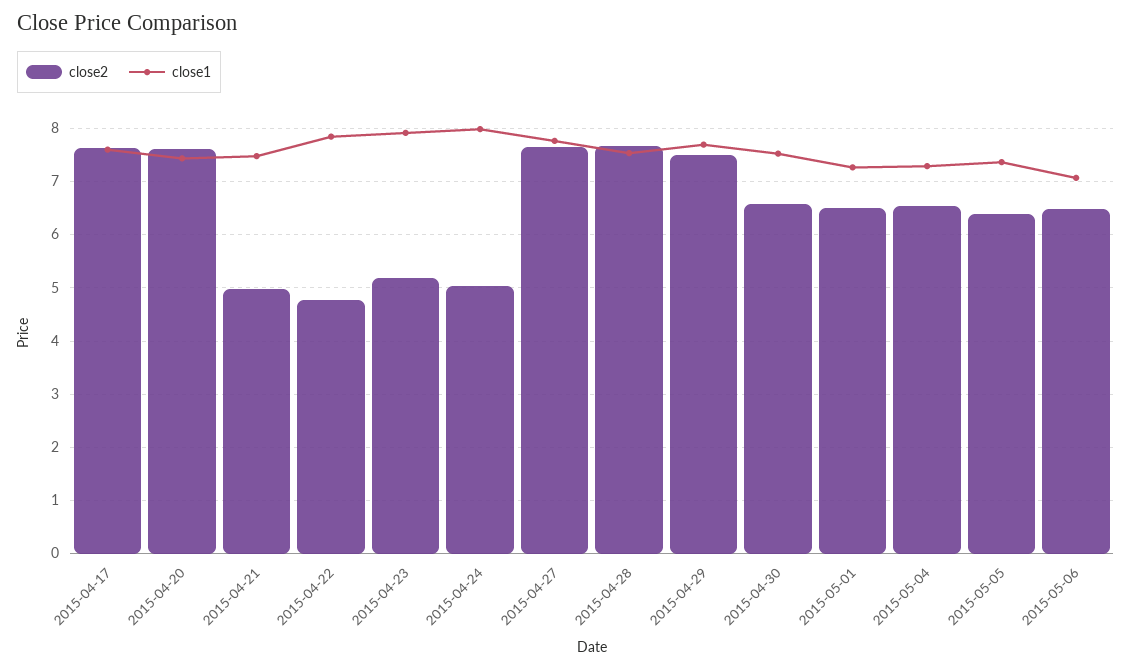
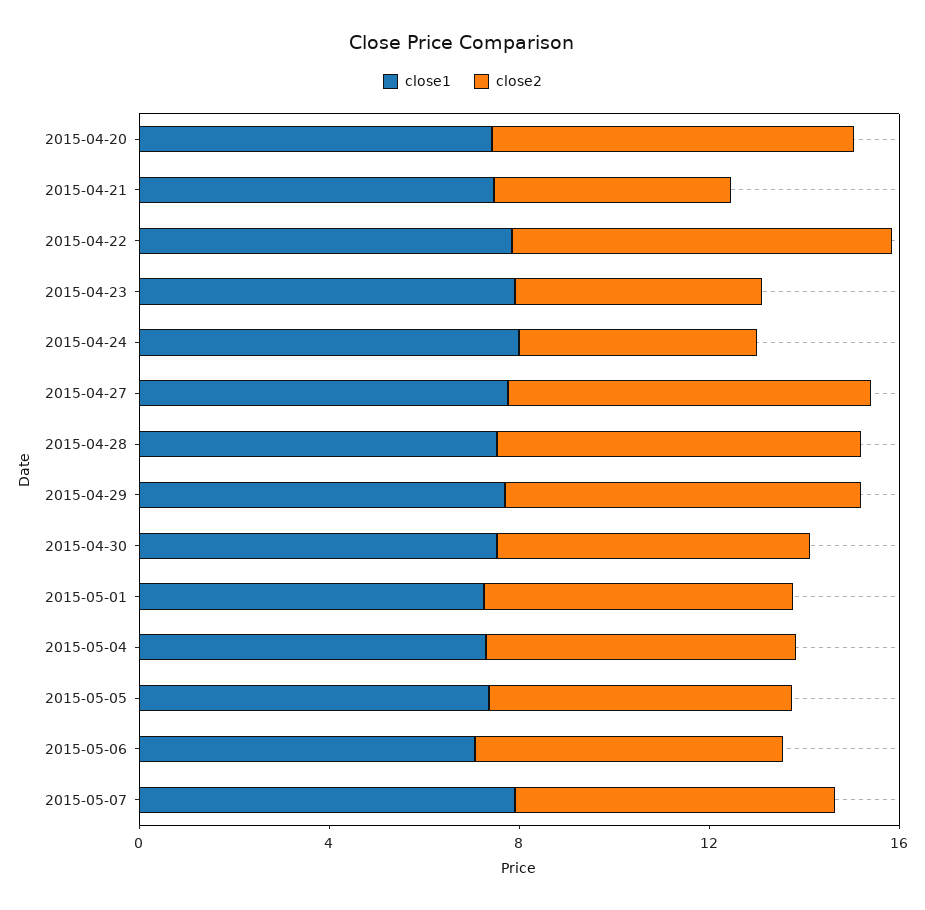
close2, 2015-04-17: 7.6 -> none
close1, 2015-04-17: 7.6 -> none
close2, 2015-04-22: 4.8 -> 8
close1, 2015-05-07: none -> 8
close2, 2015-05-07: none -> 7

